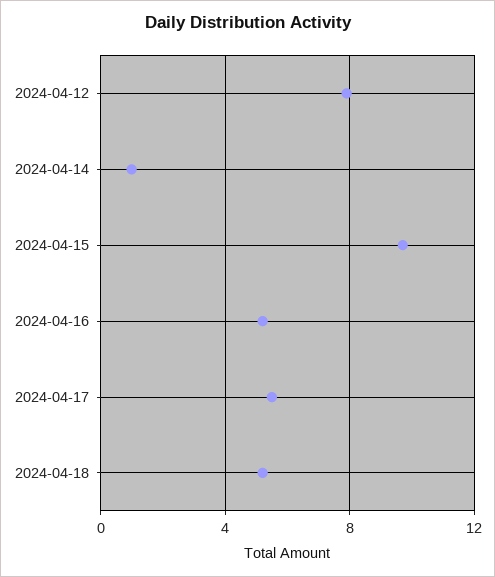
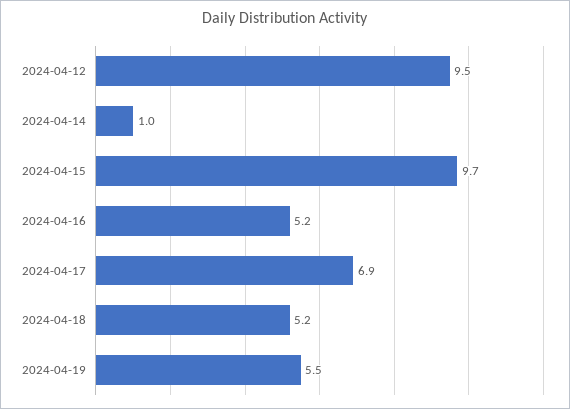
2024-04-12: 8 -> 9.5
2024-04-17: 5.5 -> 6.9
2024-04-19: none -> 5.5

